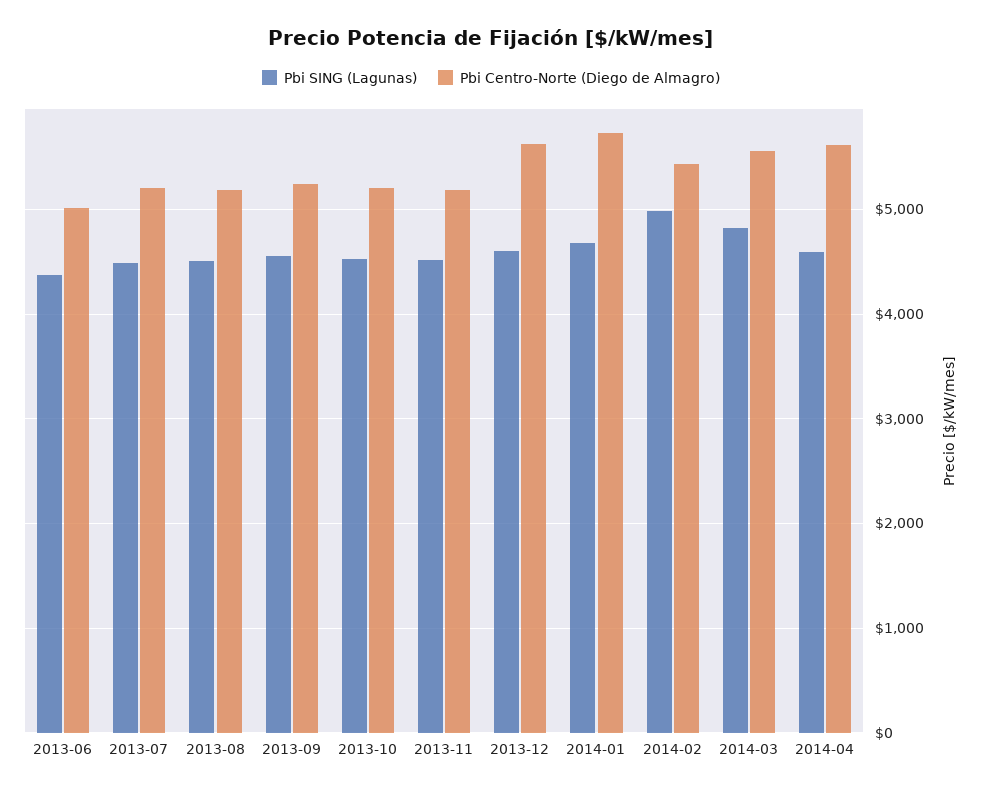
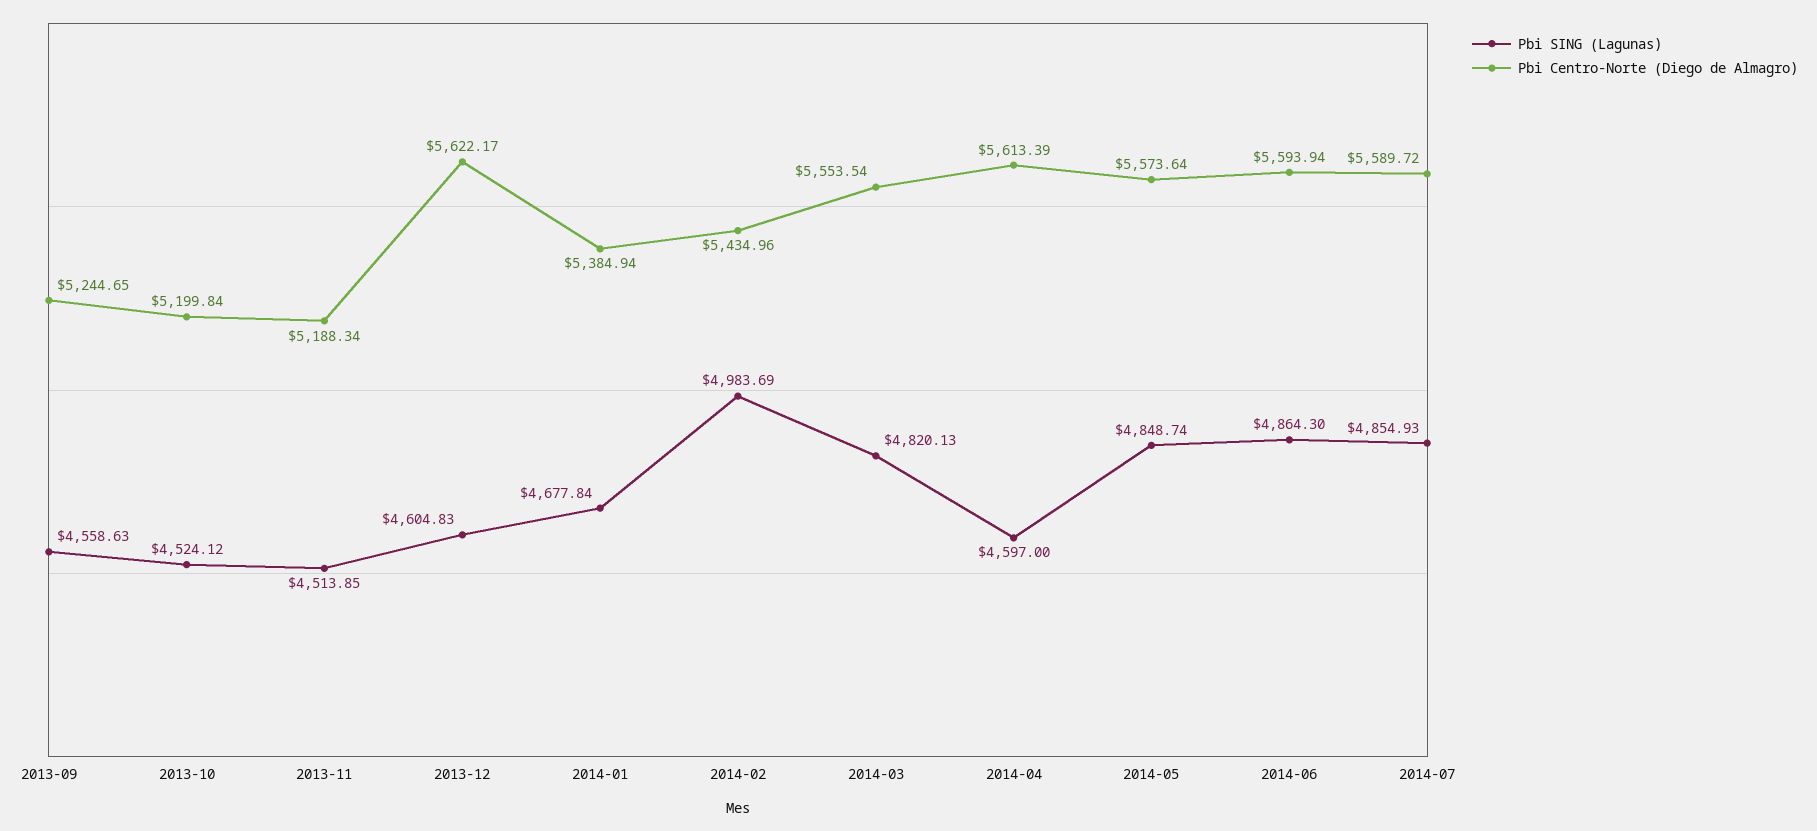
Pbi SING (Lagunas), 2013-06: 4400 -> none
Pbi Centro-Norte (Diego de Almagro), 2013-06: 5000 -> none
Pbi SING (Lagunas), 2013-07: 4500 -> none
Pbi Centro-Norte (Diego de Almagro), 2013-07: 5200 -> none
Pbi SING (Lagunas), 2013-08: 4500 -> none
Pbi Centro-Norte (Diego de Almagro), 2013-08: 5200 -> none
Pbi Centro-Norte (Diego de Almagro), 2014-01: 5700 -> 5384.94
Pbi SING (Lagunas), 2014-05: none -> 4848.74
Pbi Centro-Norte (Diego de Almagro), 2014-05: none -> 5573.64
Pbi SING (Lagunas), 2014-06: none -> 4864.3
Pbi Centro-Norte (Diego de Almagro), 2014-06: none -> 5593.94
Pbi SING (Lagunas), 2014-07: none -> 4854.93
Pbi Centro-Norte (Diego de Almagro), 2014-07: none -> 5589.72

